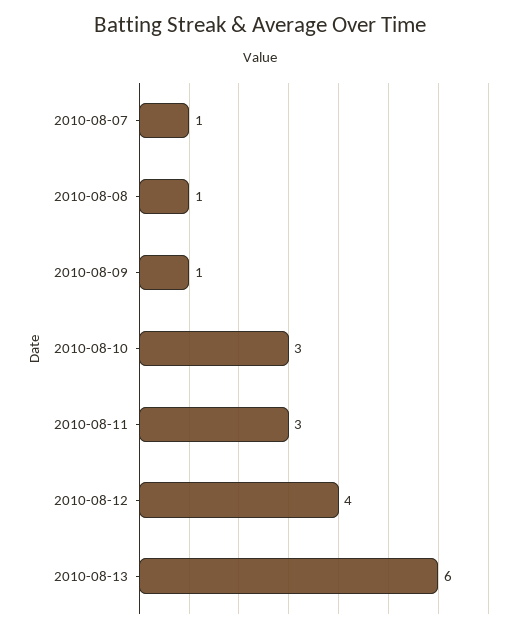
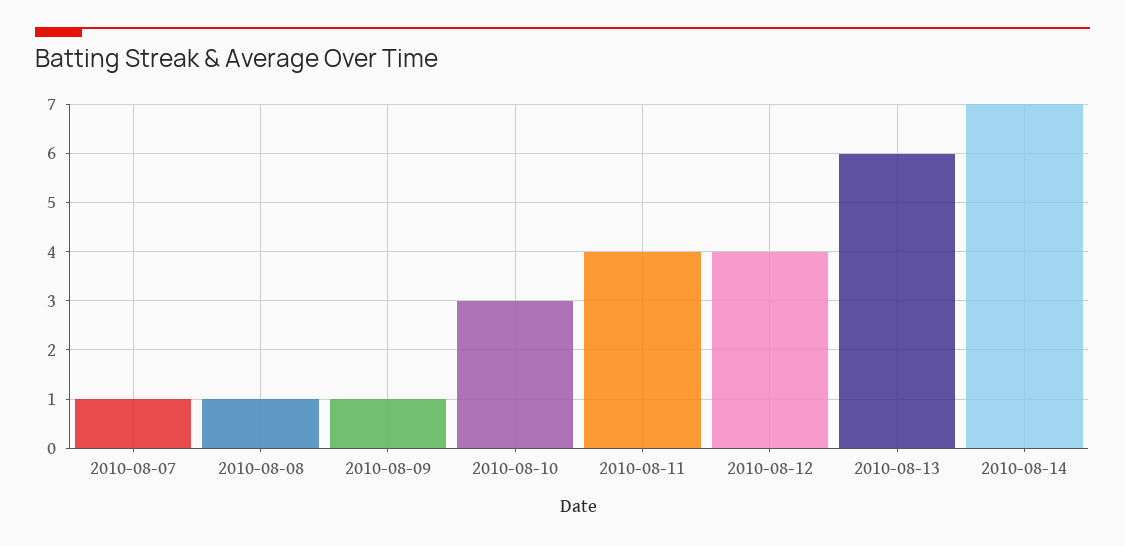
2010-08-11: 3 -> 4
2010-08-14: none -> 7

